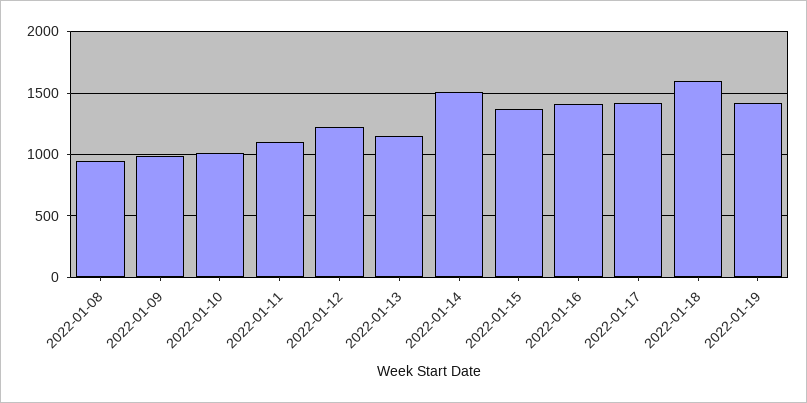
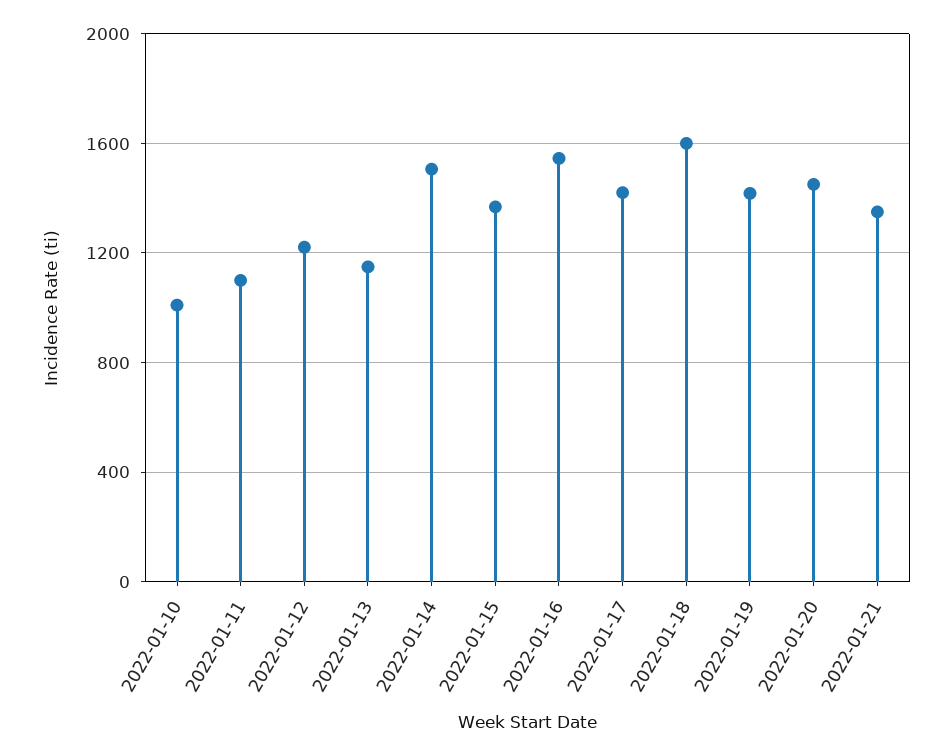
2022-01-08: 950 -> none
2022-01-09: 1000 -> none
2022-01-16: 1400 -> 1550
2022-01-20: none -> 1450
2022-01-21: none -> 1350

